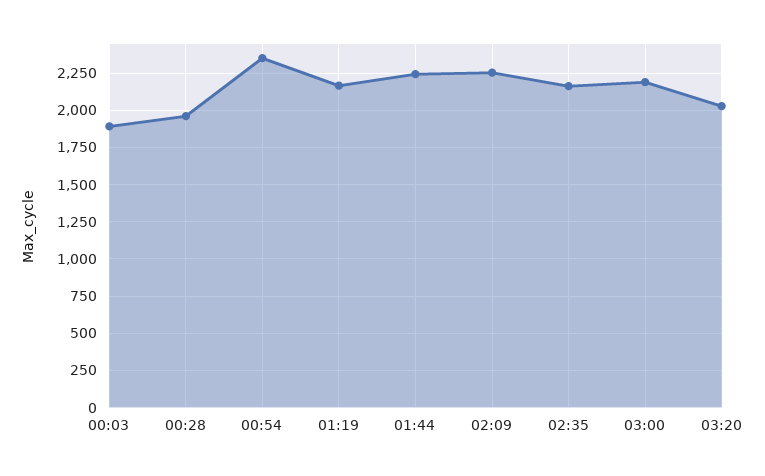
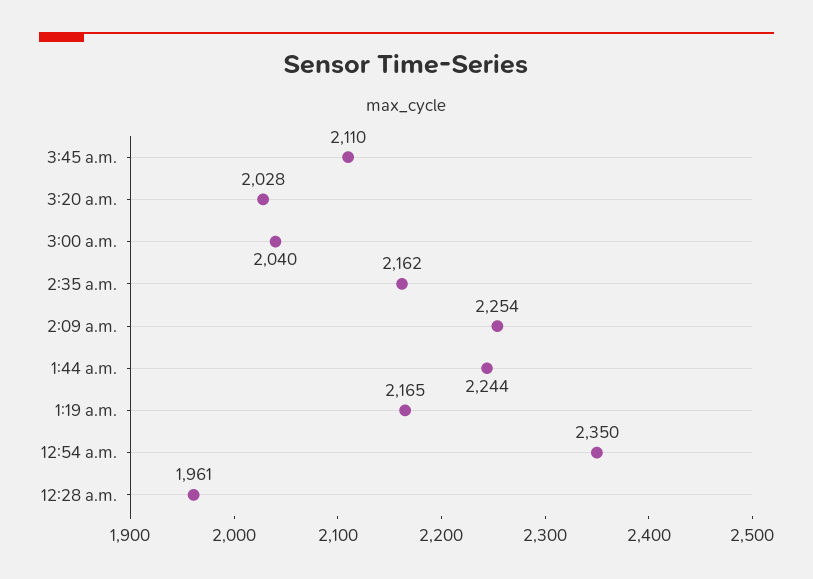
00:03: 1900 -> none
03:00: 2200 -> 2040
3:45 a.m.: none -> 2110

